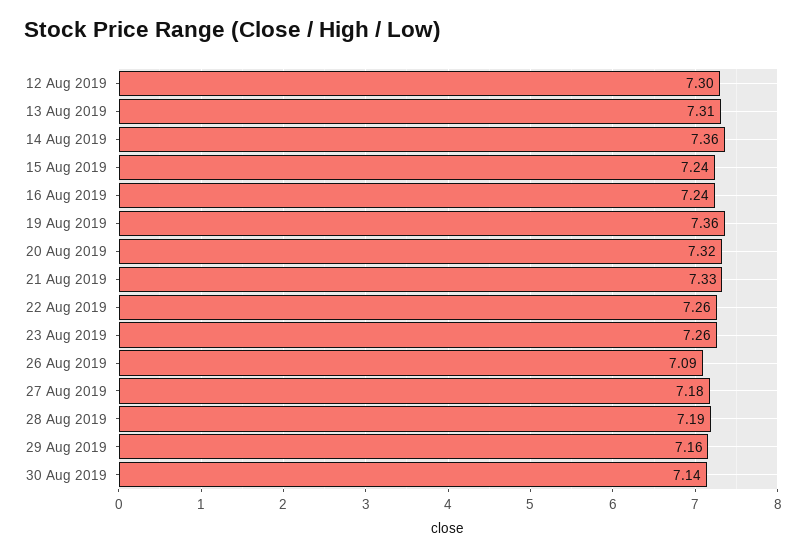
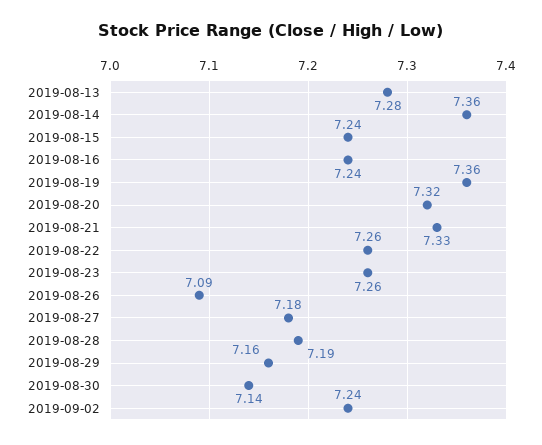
12 Aug 2019: 7.3 -> none
13 Aug 2019: 7.31 -> 7.28
2019-09-02: none -> 7.24

